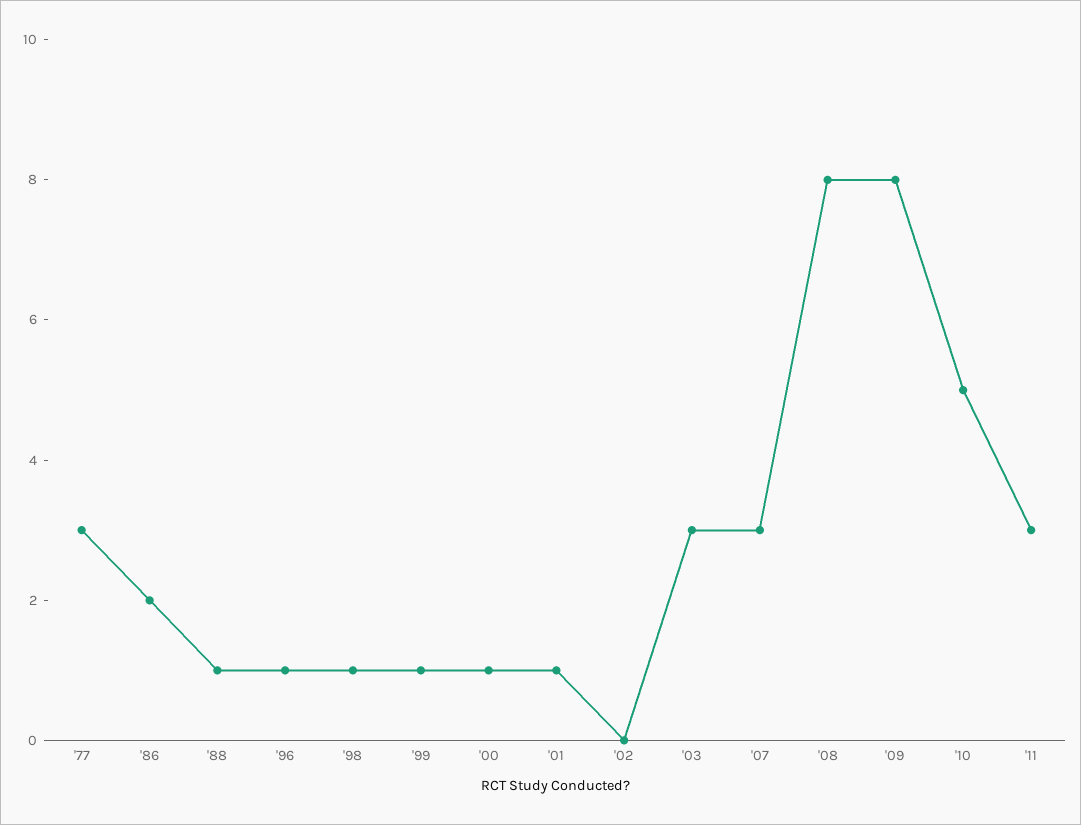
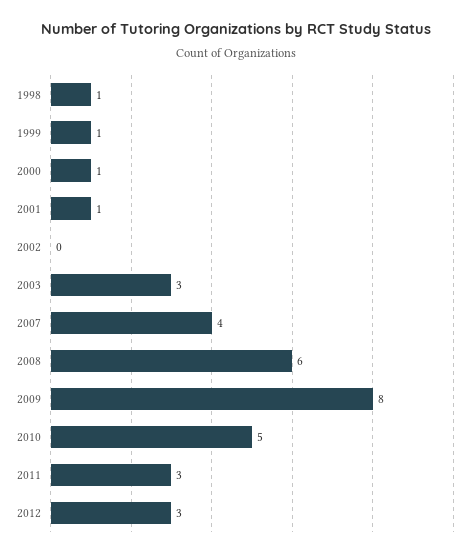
'77: 3 -> none
'86: 2 -> none
'88: 1 -> none
'96: 1 -> none
'07: 3 -> 4
'08: 8 -> 6
2012: none -> 3

